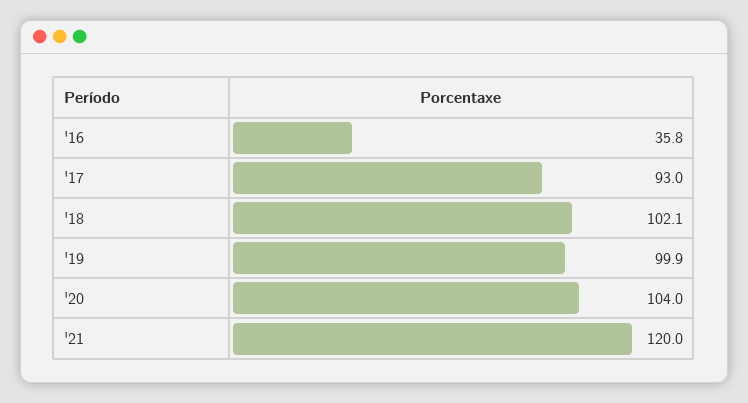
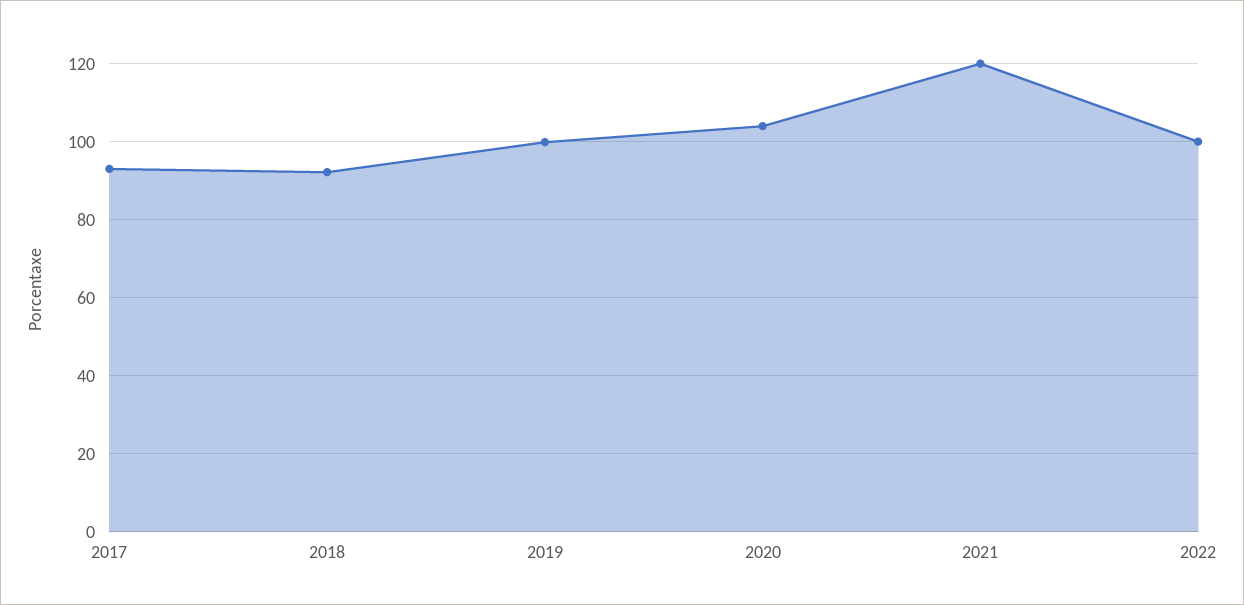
'16: 35.8 -> none
'18: 102.1 -> 92
2022: none -> 100

